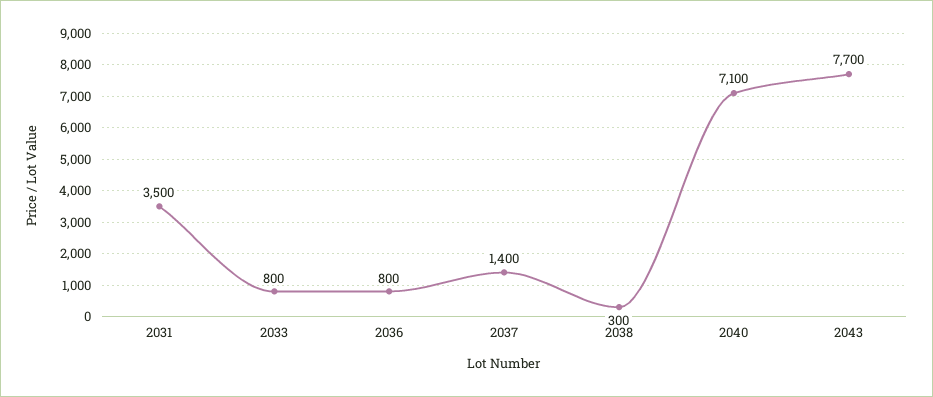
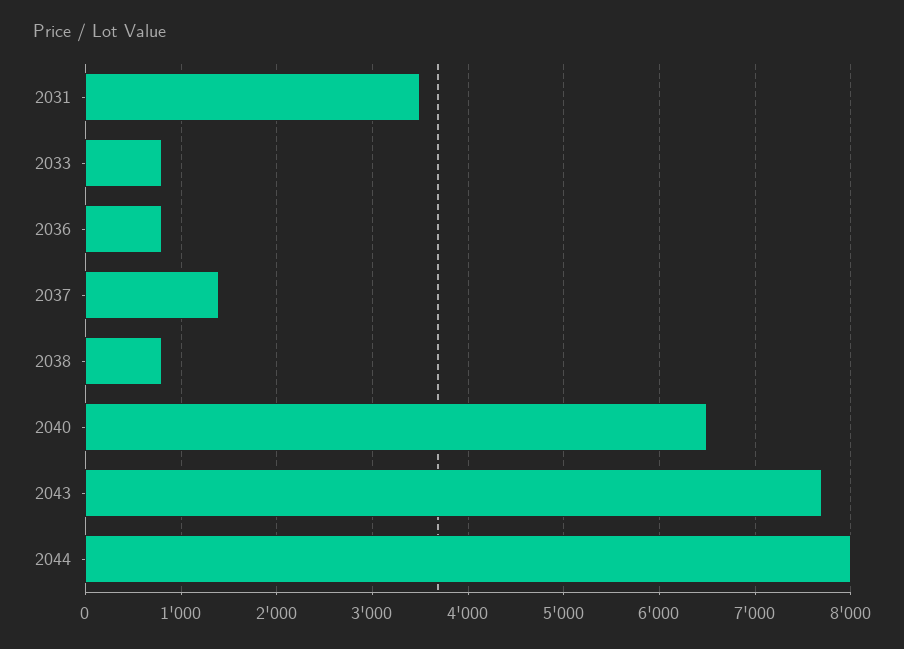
2038: 300 -> 800
2040: 7100 -> 6500
2044: none -> 8000

